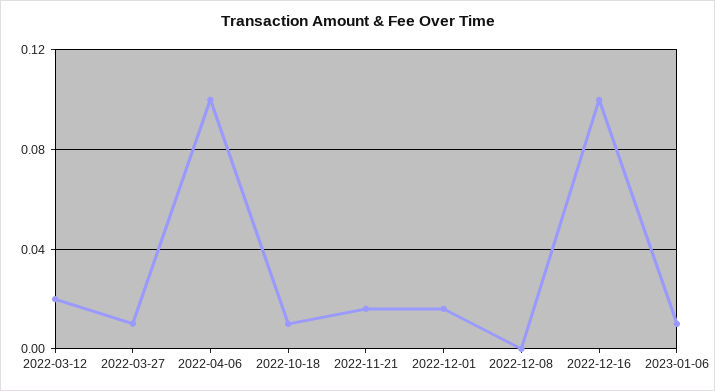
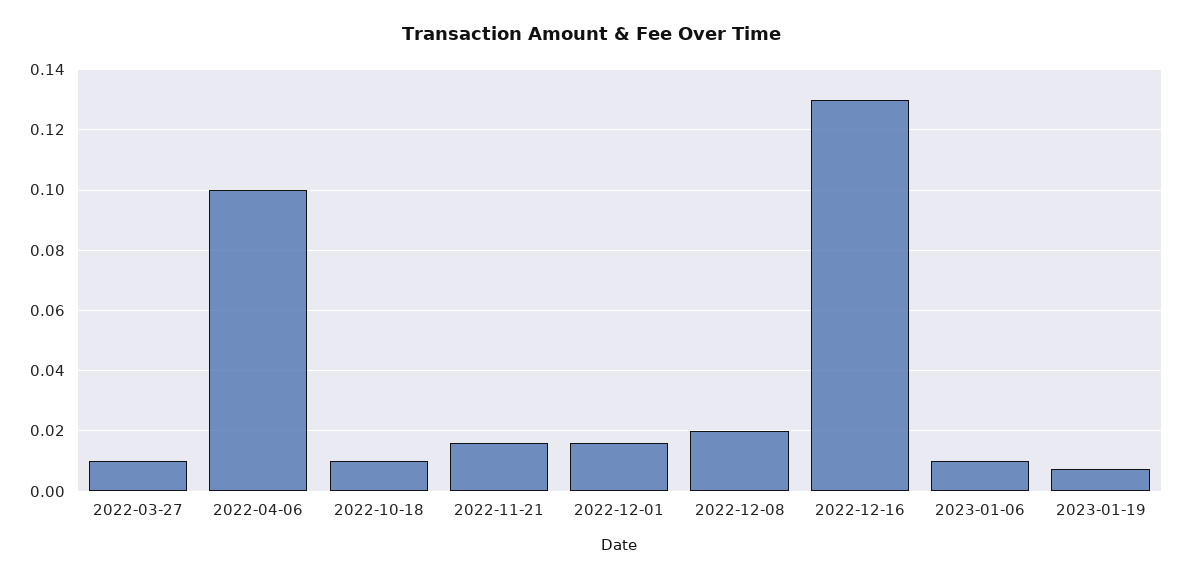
2022-03-12: 0.02 -> none
2022-12-08: 0 -> 0.02
2022-12-16: 0.1 -> 0.13
2023-01-19: none -> 0.008

